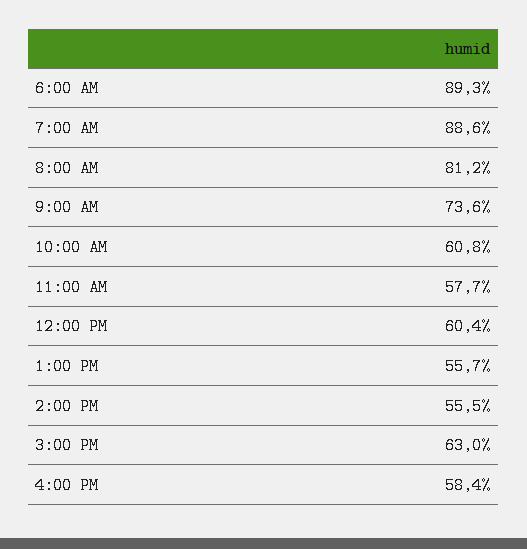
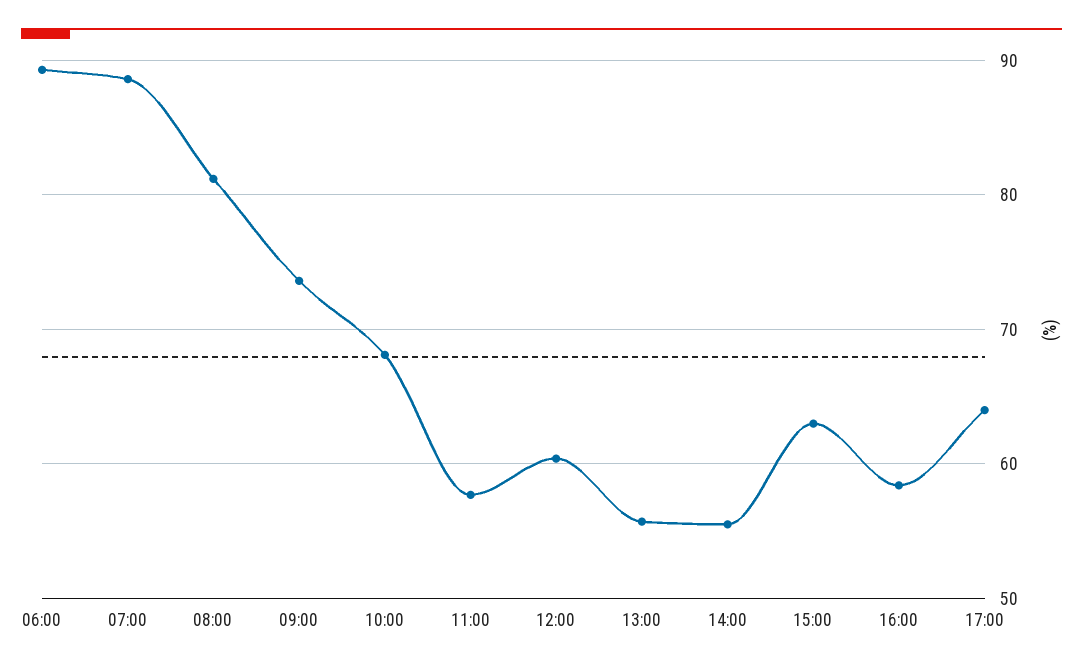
10:00 AM: 60.8 -> 68
17:00: none -> 64

